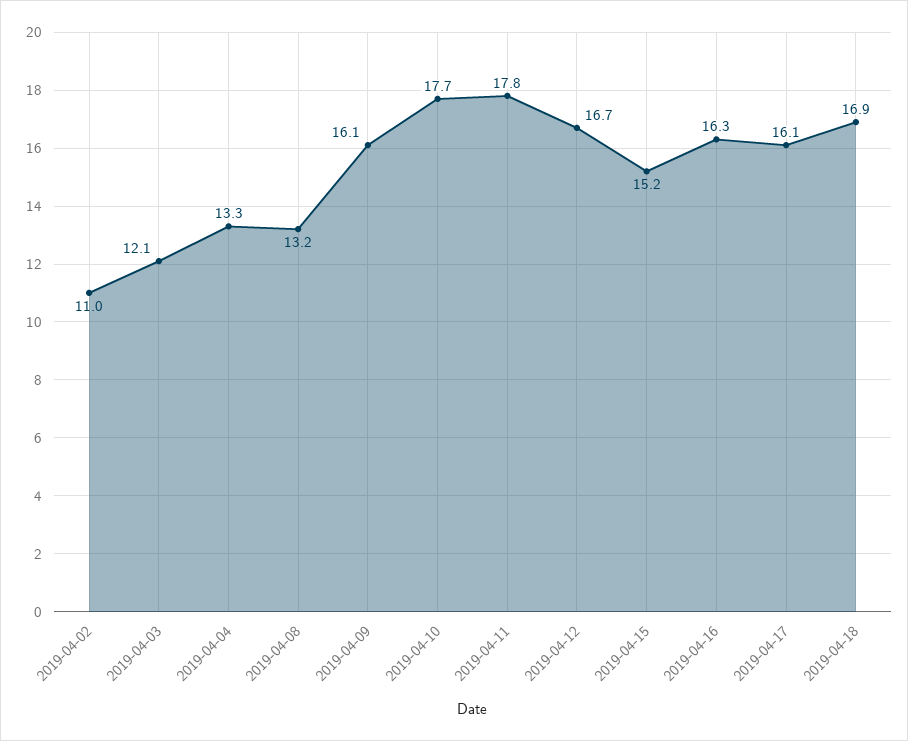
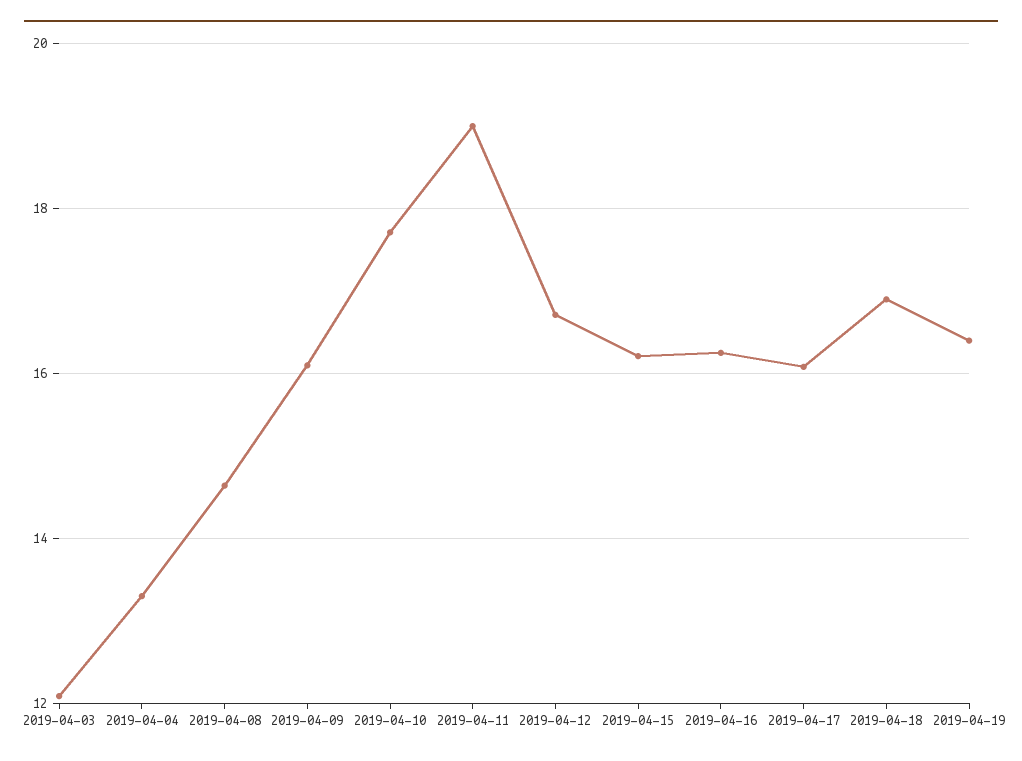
2019-04-02: 11 -> none
2019-04-08: 13.2 -> 14.6
2019-04-11: 17.8 -> 19
2019-04-15: 15.2 -> 16.2
2019-04-19: none -> 16.4

